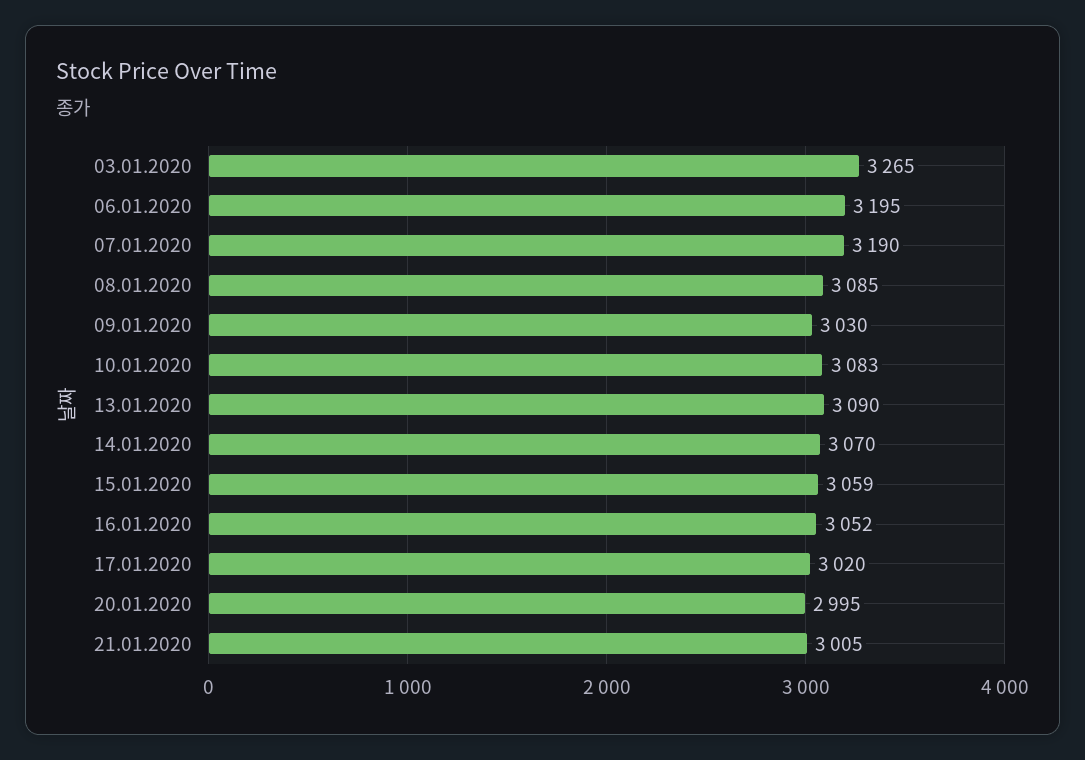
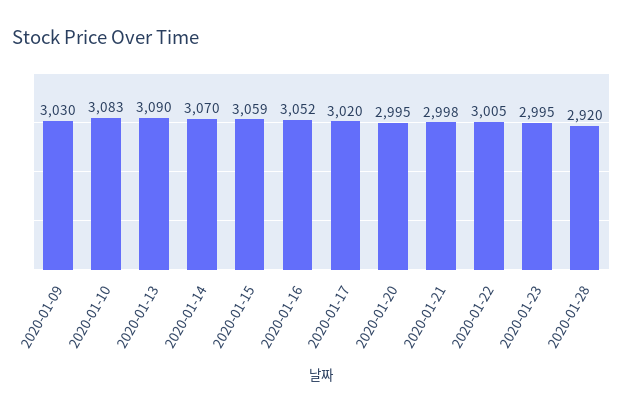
03.01.2020: 3265 -> none
06.01.2020: 3195 -> none
07.01.2020: 3190 -> none
08.01.2020: 3085 -> none
21.01.2020: 3005 -> 2998
2020-01-22: none -> 3005
2020-01-23: none -> 2995
2020-01-28: none -> 2920

